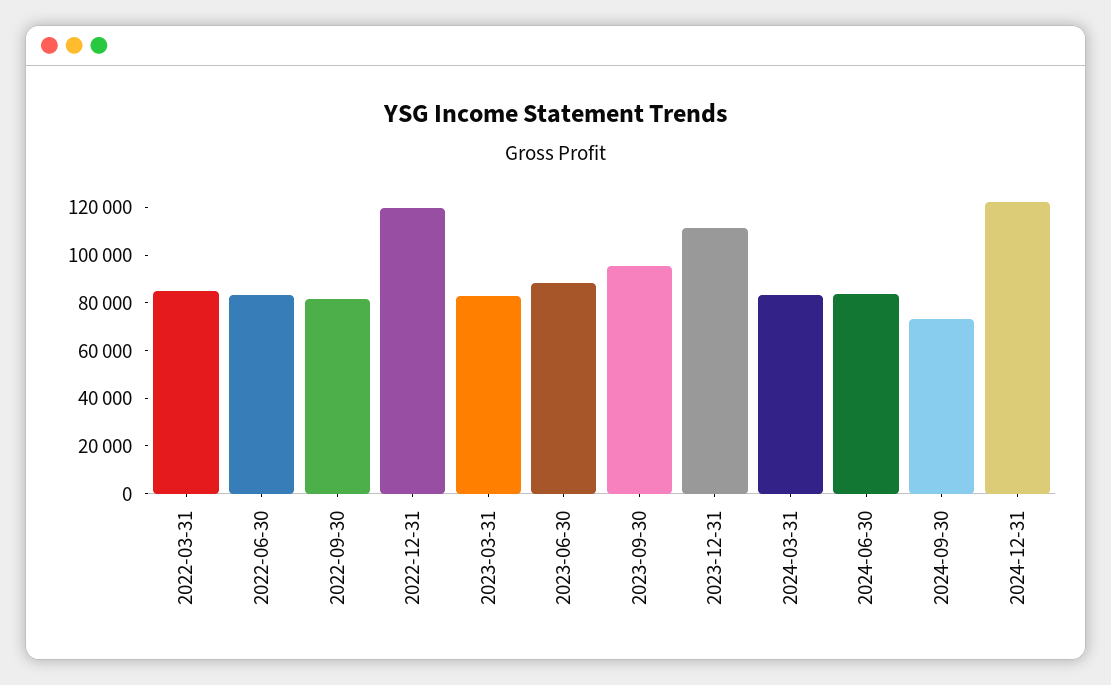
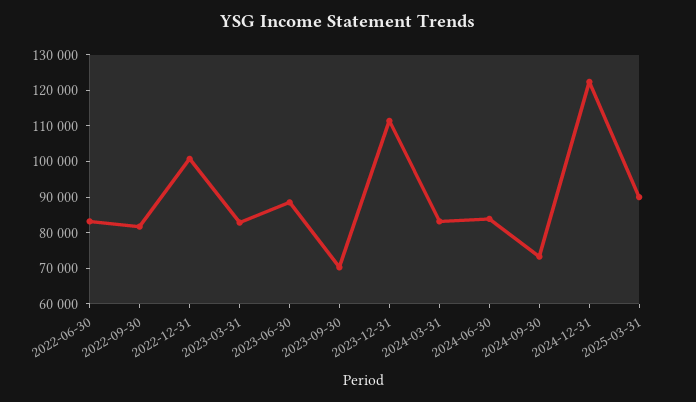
2022-03-31: 85000 -> none
2022-12-31: 120000 -> 100000
2023-09-30: 95000 -> 70000
2025-03-31: none -> 90000

